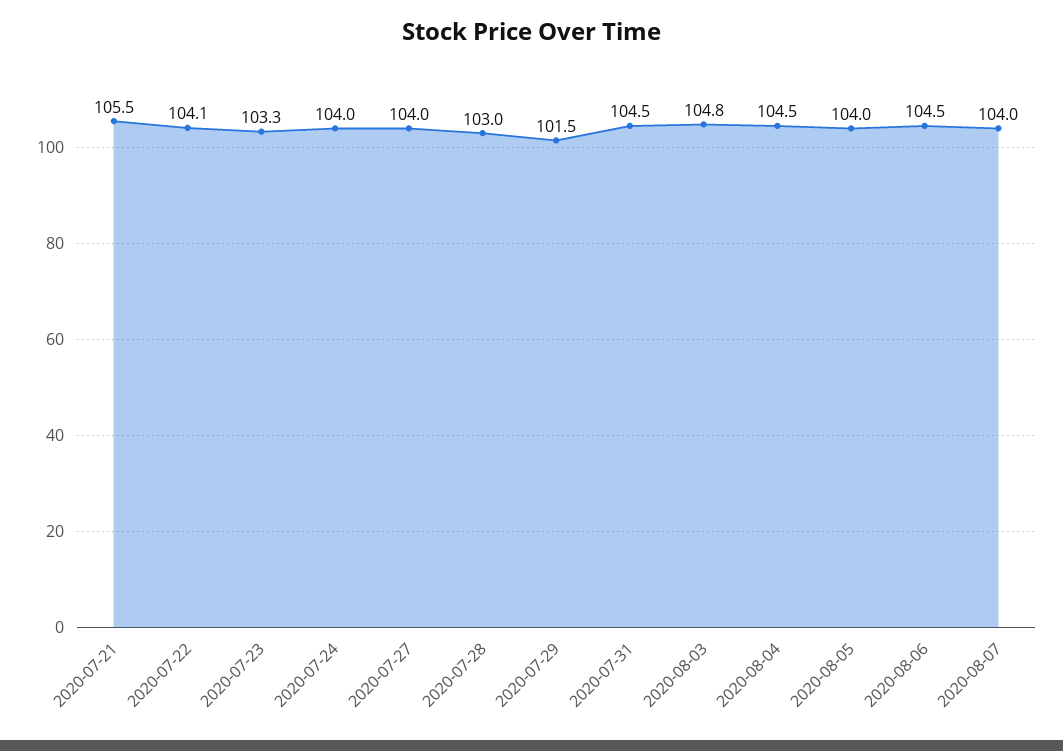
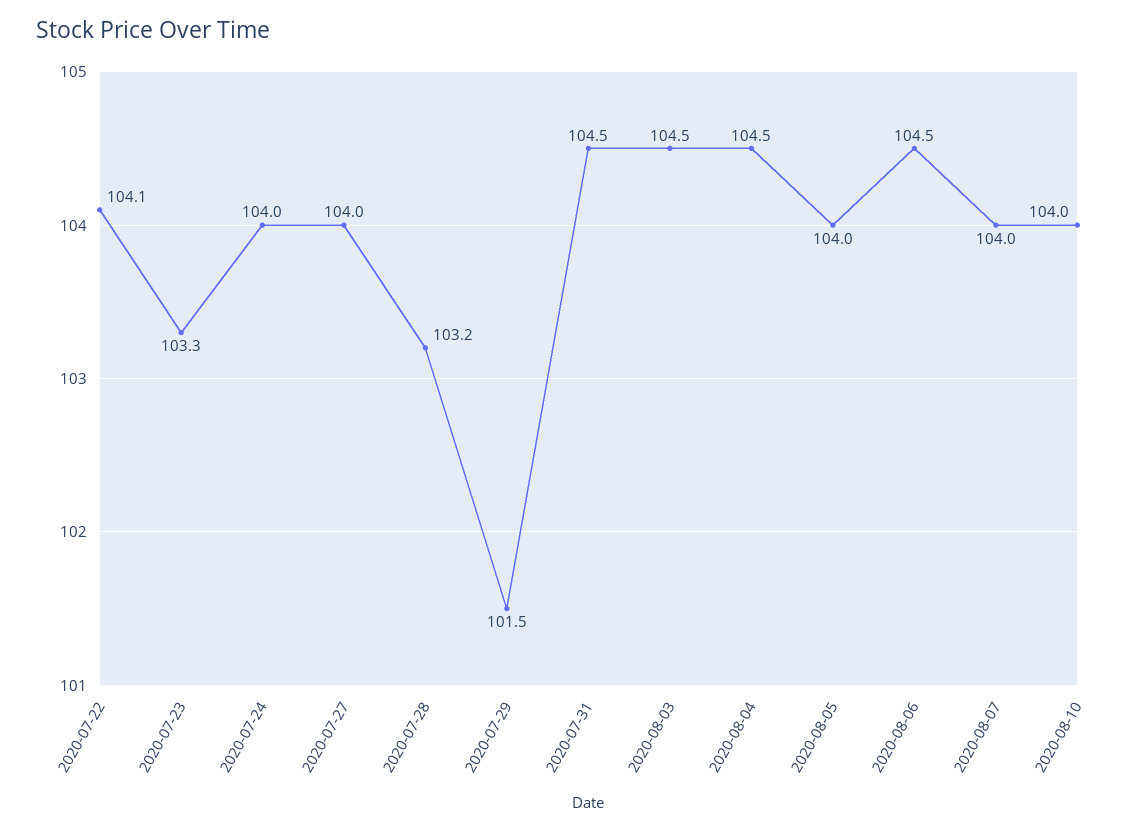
2020-07-21: 105.5 -> none
2020-07-28: 103 -> 103.2
2020-08-03: 104.8 -> 104.5
2020-08-10: none -> 104

